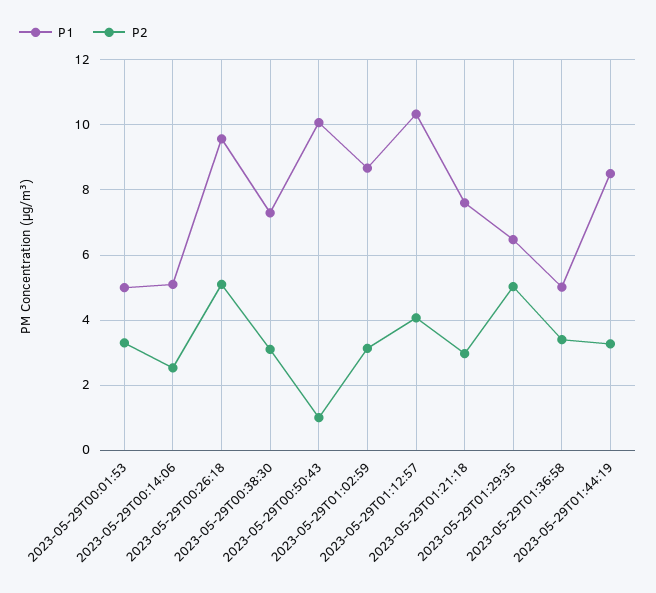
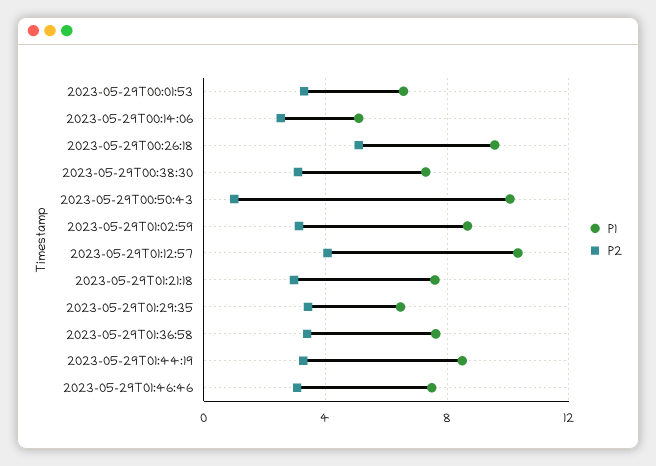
P1, 2023-05-29T00:01:53: 5 -> 6.5
P2, 2023-05-29T01:29:35: 5 -> 3.5
P1, 2023-05-29T01:36:58: 5 -> 7.5
P1, 2023-05-29T01:46:46: none -> 7.5
P2, 2023-05-29T01:46:46: none -> 3

